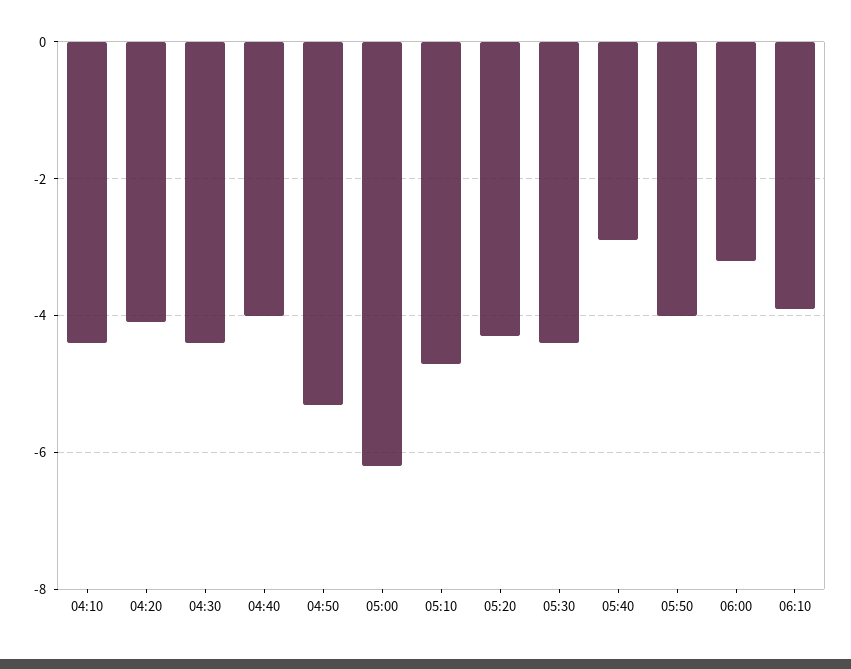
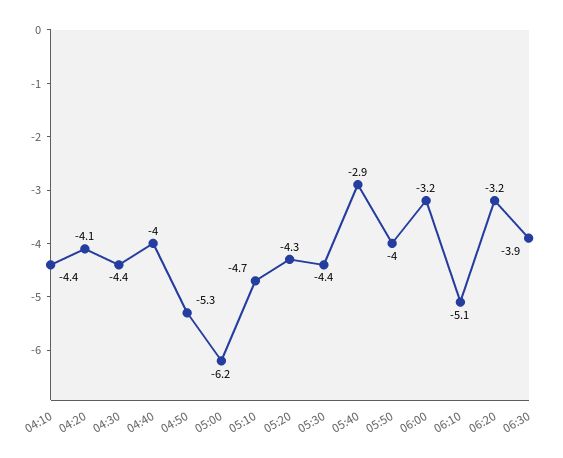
06:10: -4 -> -5.1
06:20: none -> -3.2
06:30: none -> -3.9

